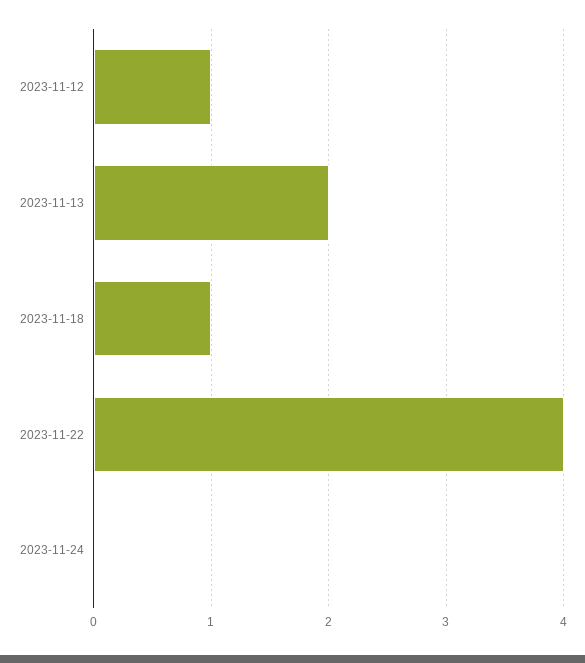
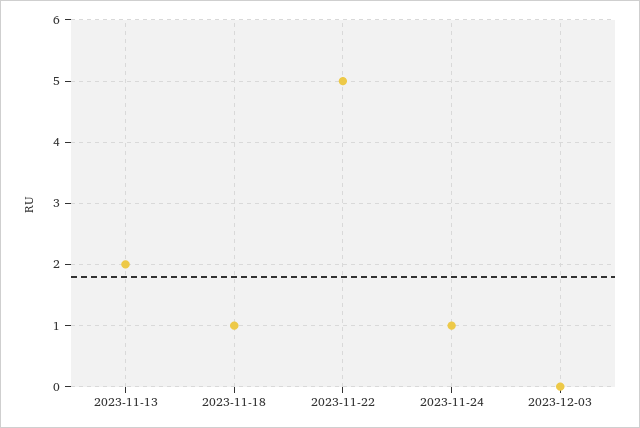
2023-11-12: 1 -> none
2023-11-22: 4 -> 5
2023-11-24: 0 -> 1
2023-12-03: none -> 0

